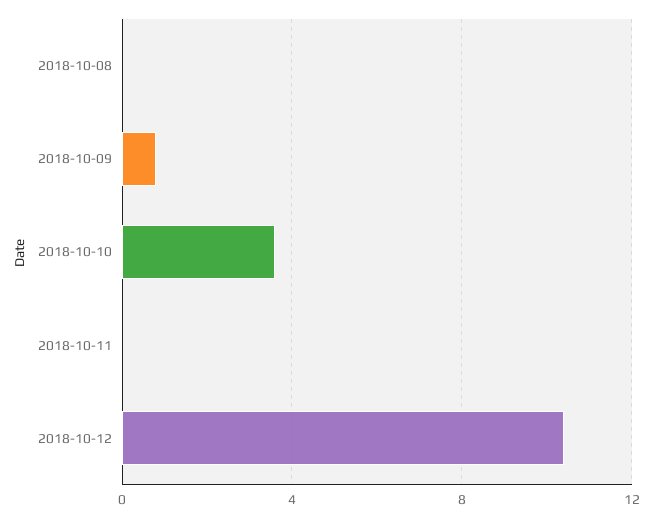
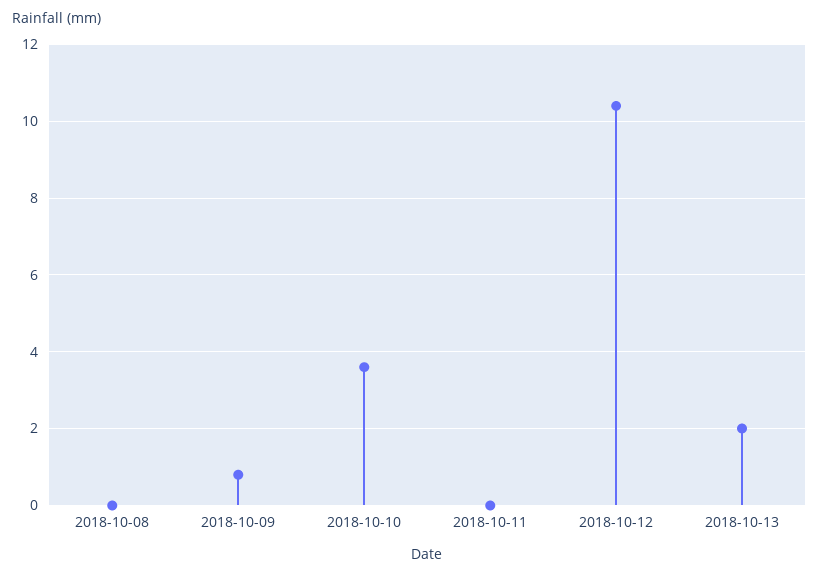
2018-10-13: none -> 2

